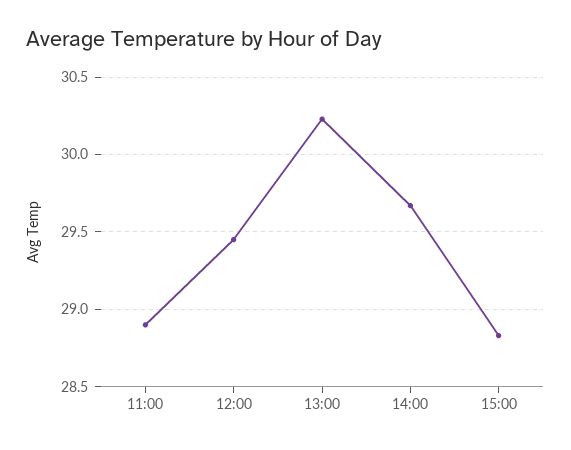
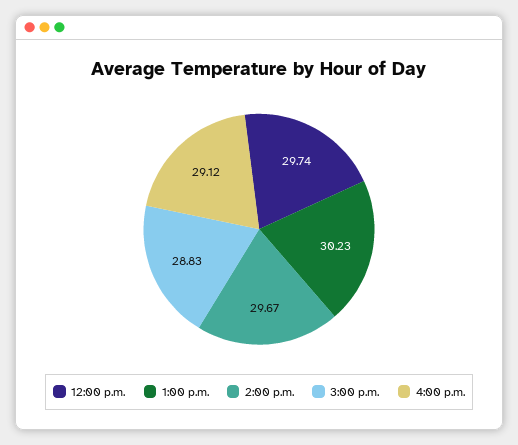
11:00: 28.9 -> none
12:00: 29.45 -> 29.74
4:00 p.m.: none -> 29.12

